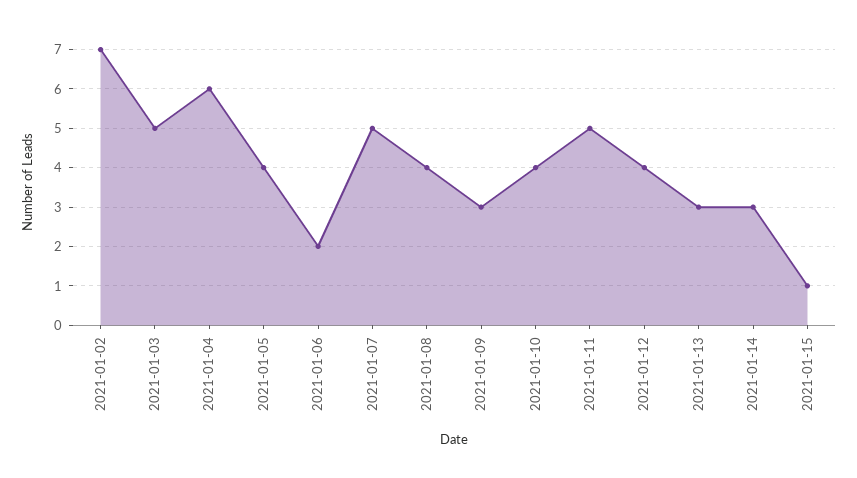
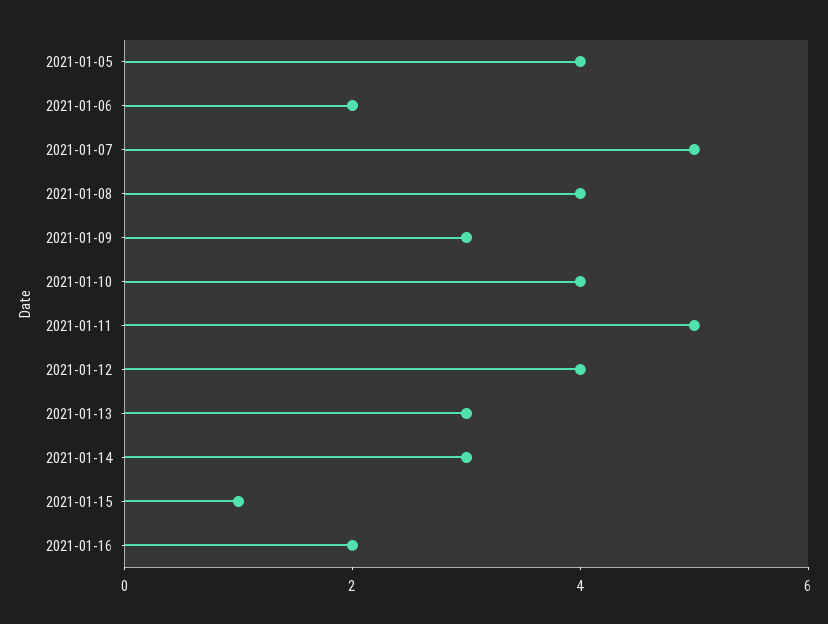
2021-01-02: 7 -> none
2021-01-03: 5 -> none
2021-01-04: 6 -> none
2021-01-16: none -> 2

